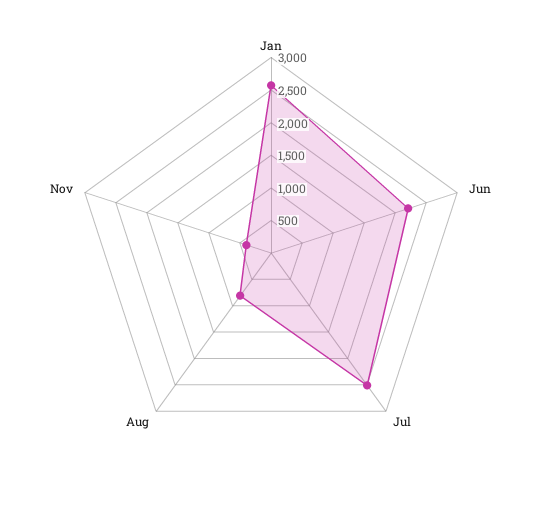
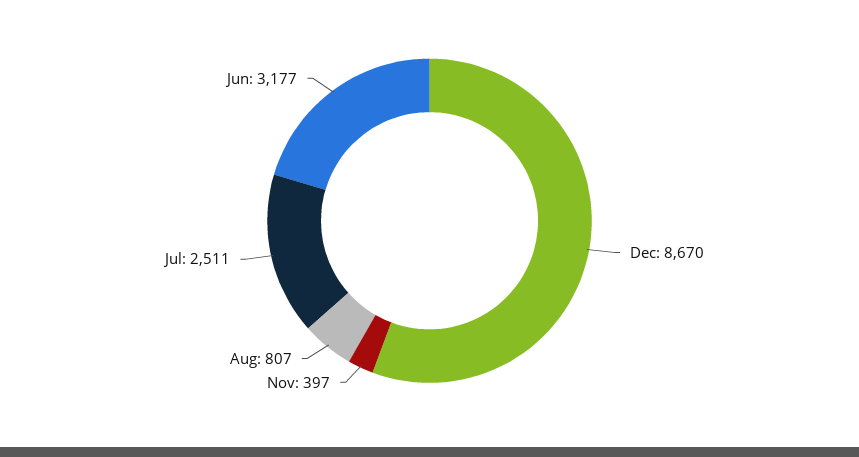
Jan: 2500 -> none
Jun: 2250 -> 3177
Dec: none -> 8670

